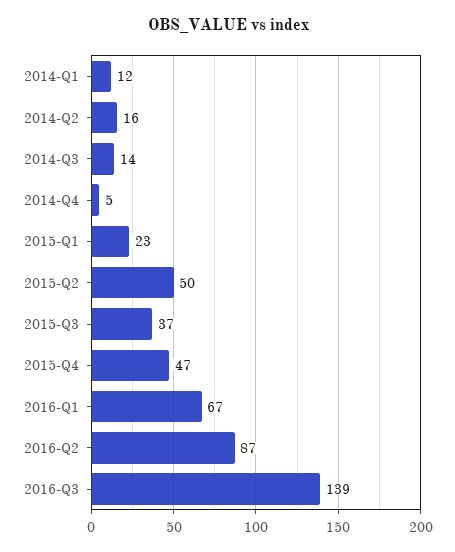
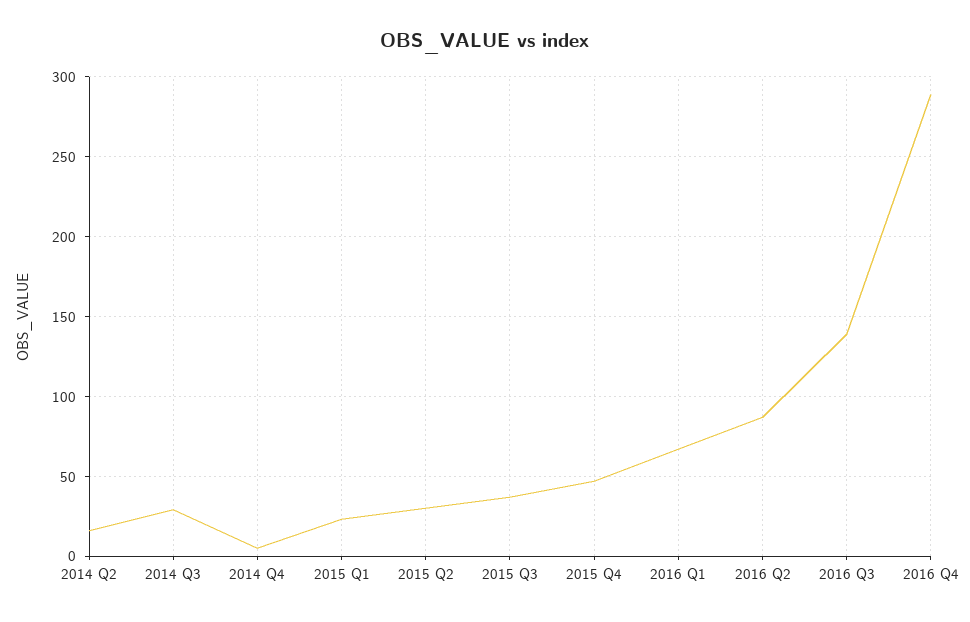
2014-Q1: 12 -> none
2014-Q3: 14 -> 30
2015-Q2: 50 -> 30
2016 Q4: none -> 290

